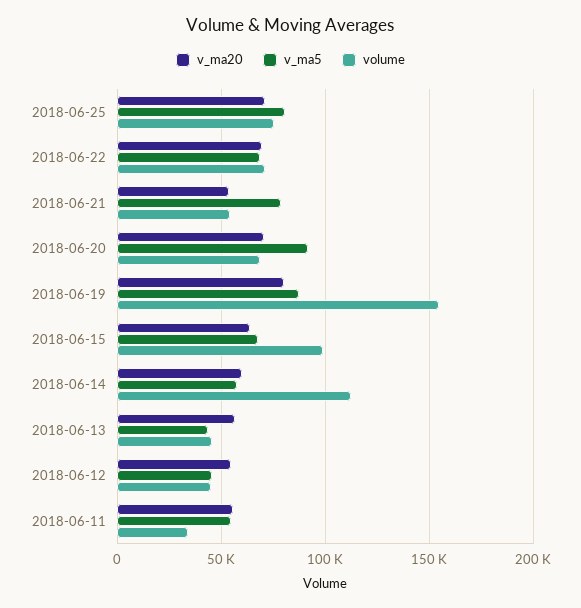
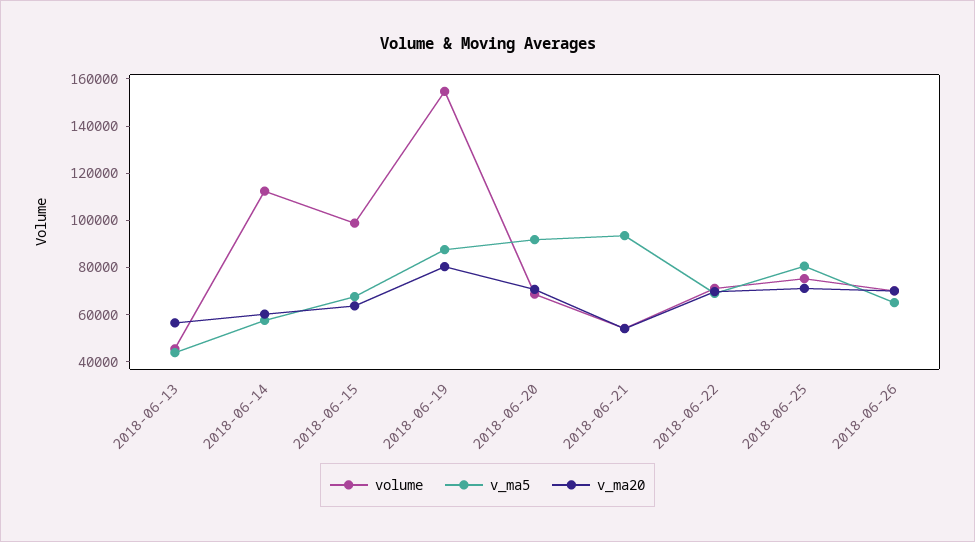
v_ma5, 2018-06-21: 80000 -> 95000
v_ma20, 2018-06-12: 55000 -> none
v_ma5, 2018-06-12: 45000 -> none
volume, 2018-06-12: 45000 -> none
v_ma20, 2018-06-11: 55000 -> none
v_ma5, 2018-06-11: 55000 -> none
volume, 2018-06-11: 35000 -> none
volume, 2018-06-26: none -> 70000
v_ma5, 2018-06-26: none -> 65000
v_ma20, 2018-06-26: none -> 70000

